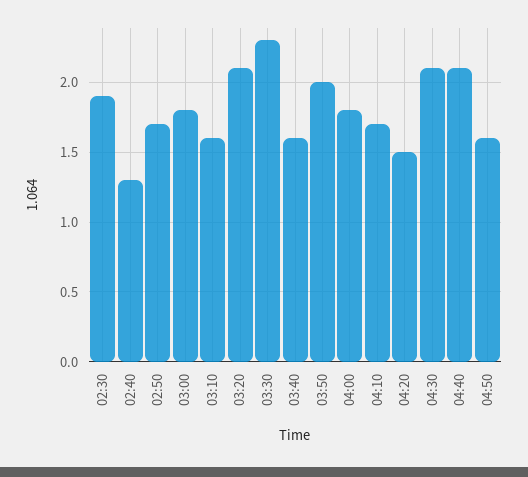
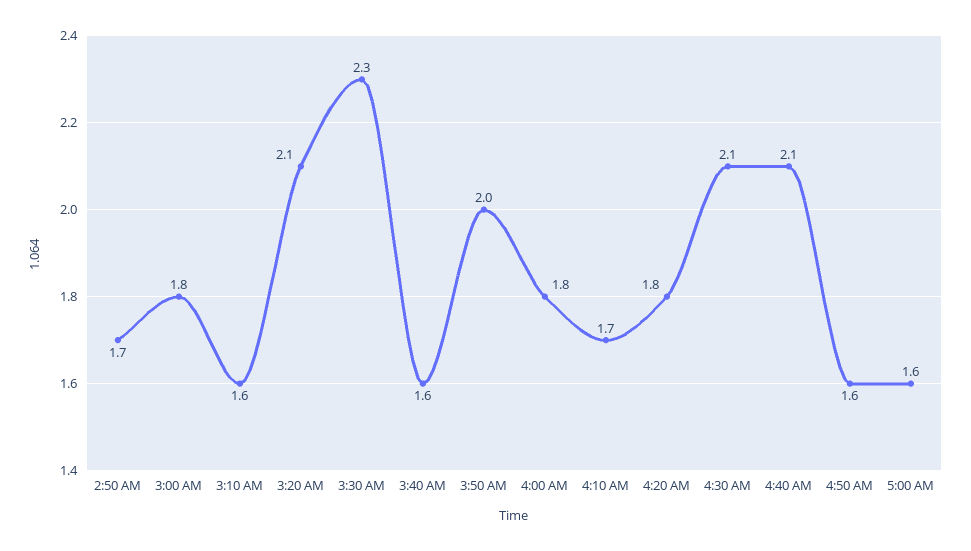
02:30: 1.9 -> none
02:40: 1.3 -> none
04:20: 1.5 -> 1.8
5:00 AM: none -> 1.6

